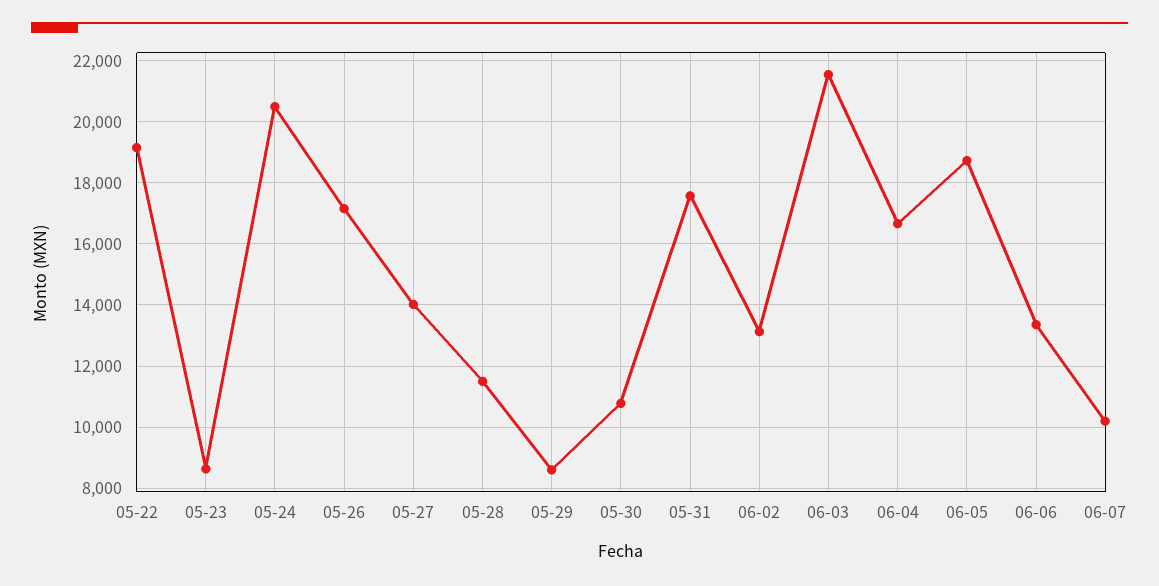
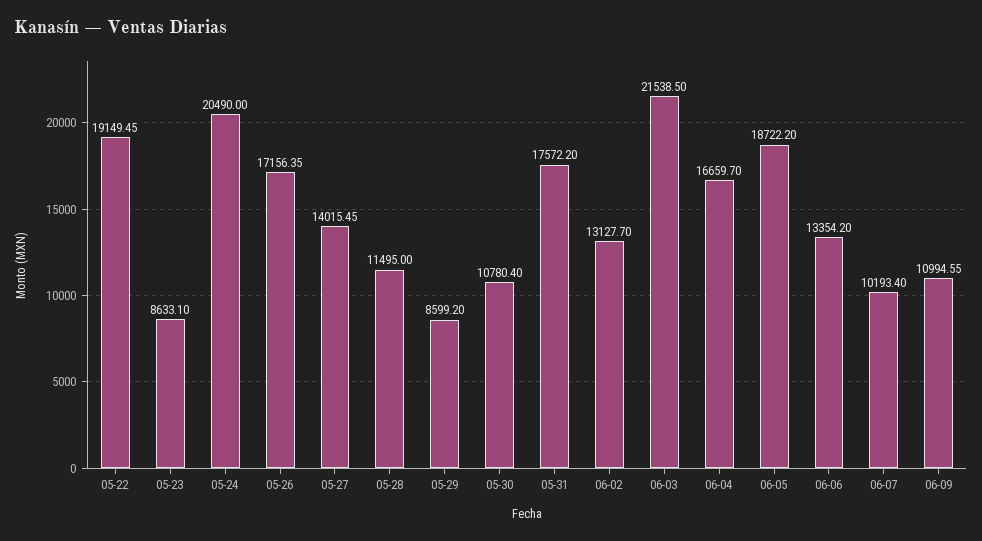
06-09: none -> 10994.55

